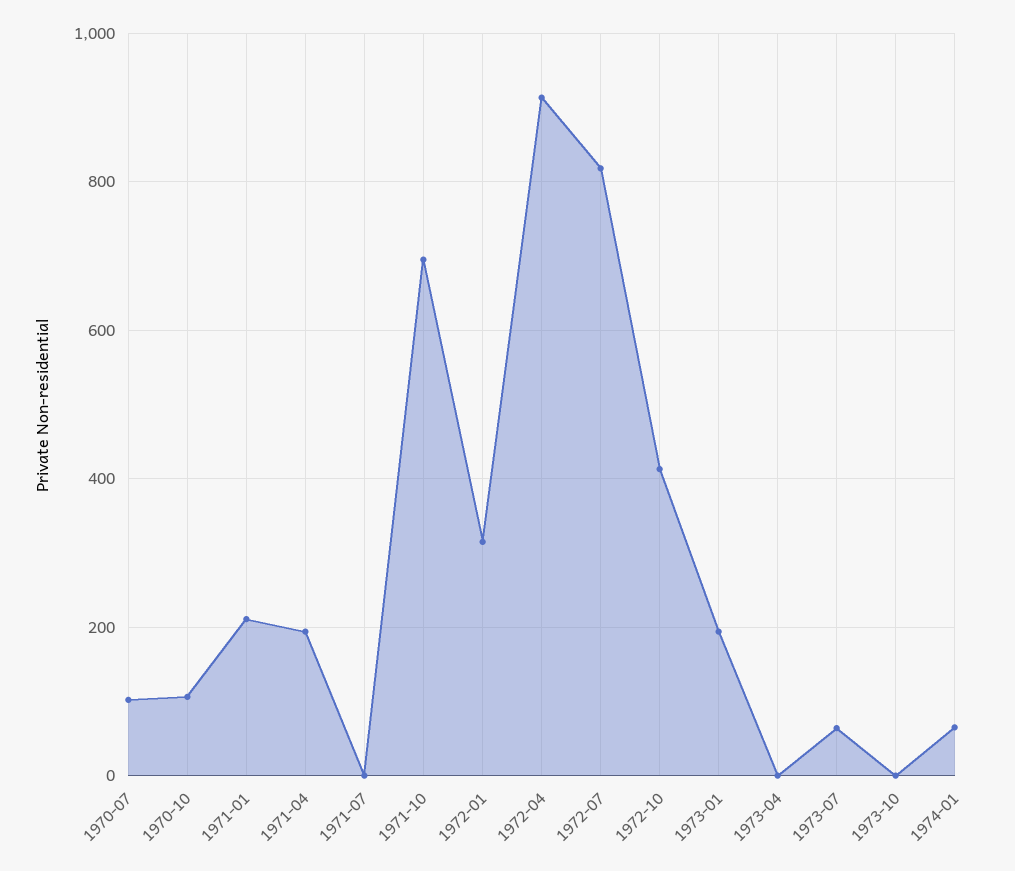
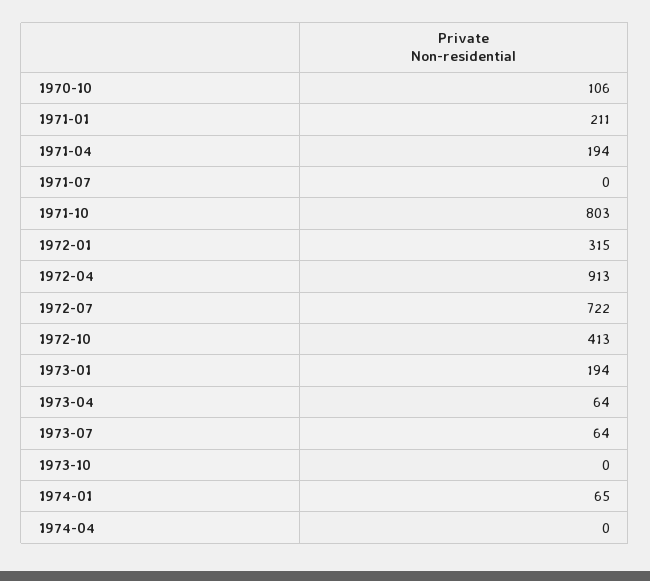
1970-07: 100 -> none
1971-10: 700 -> 803
1972-07: 820 -> 722
1973-04: 0 -> 64
1974-04: none -> 0

